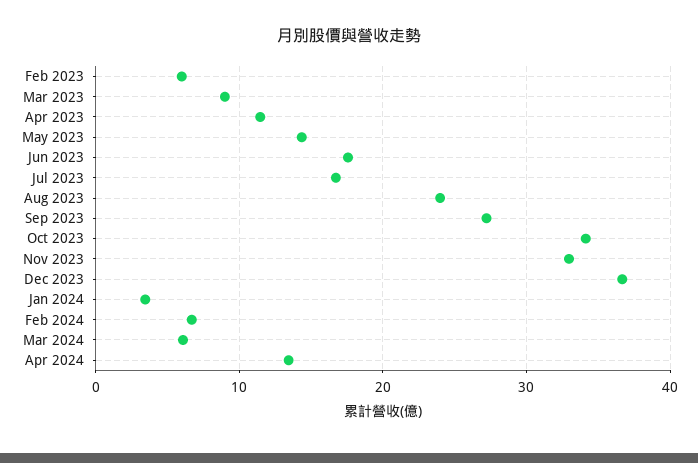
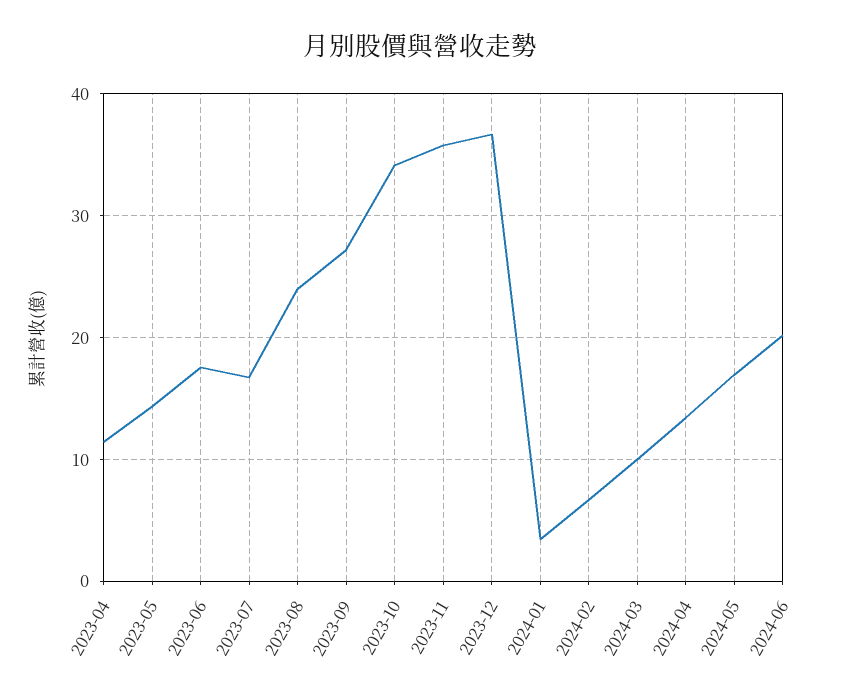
Feb 2023: 6 -> none
Mar 2023: 9 -> none
Nov 2023: 33 -> 36
Mar 2024: 6 -> 10
2024-05: none -> 17
2024-06: none -> 20

